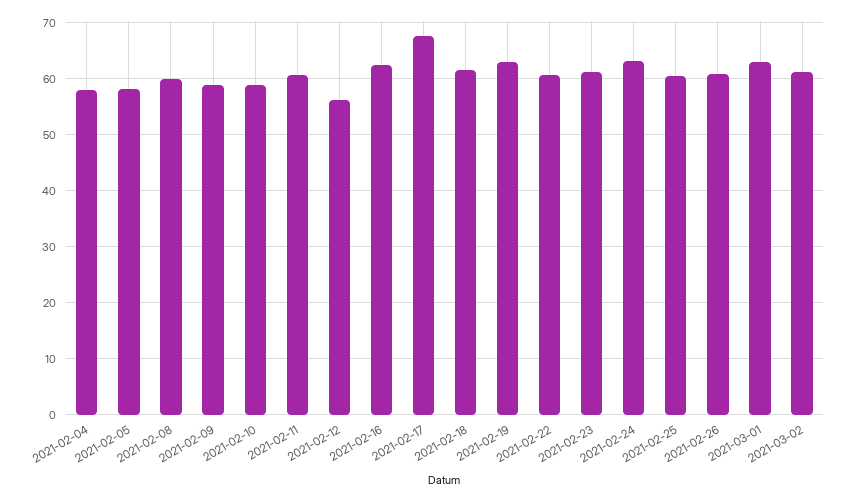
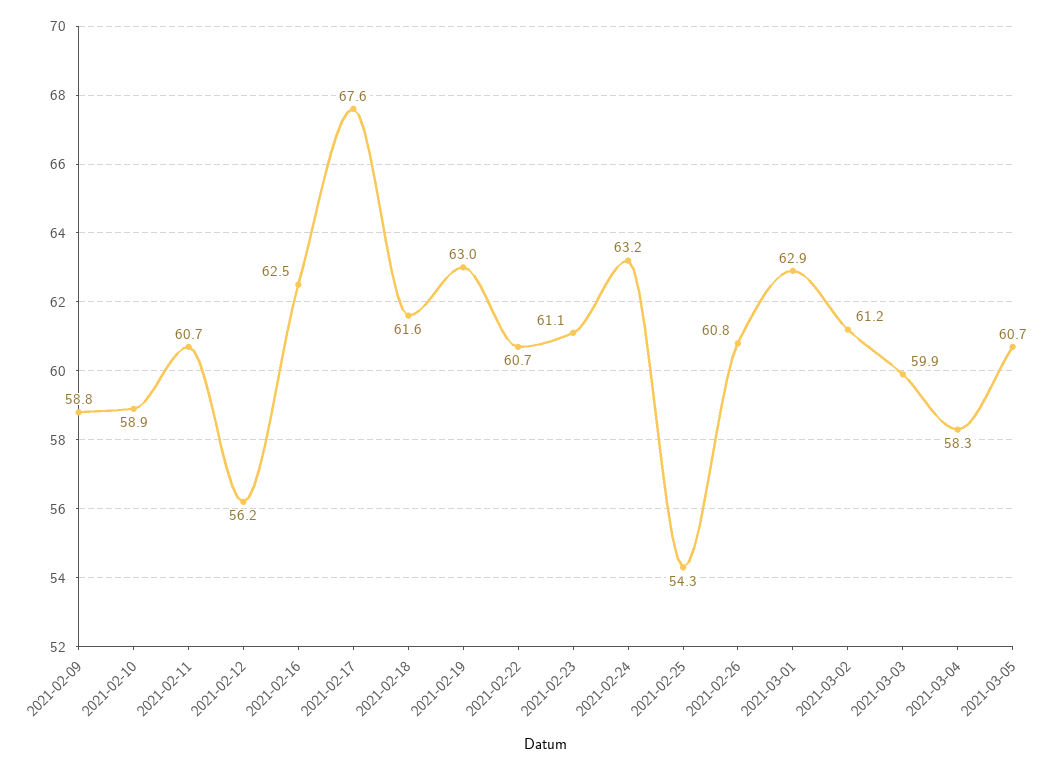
2021-02-04: 58 -> none
2021-02-05: 58 -> none
2021-02-08: 60 -> none
2021-02-25: 60 -> 54.3
2021-03-03: none -> 59.9
2021-03-04: none -> 58.3
2021-03-05: none -> 60.7

